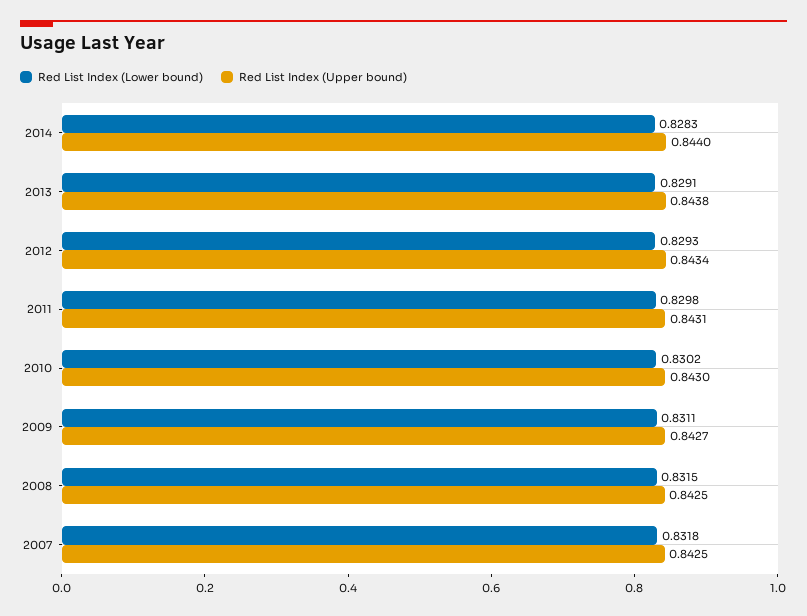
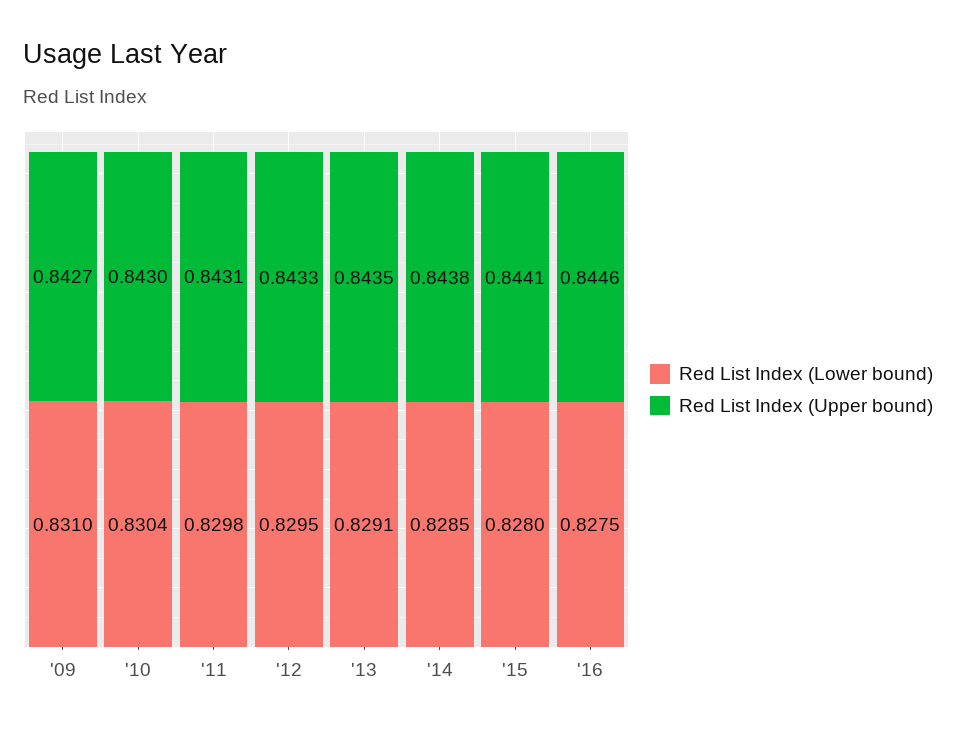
Red List Index (Lower bound), 2014: 0.8283 -> 0.8285
Red List Index (Upper bound), 2014: 0.844 -> 0.8438
Red List Index (Upper bound), 2013: 0.8438 -> 0.8435
Red List Index (Lower bound), 2012: 0.8293 -> 0.8295
Red List Index (Upper bound), 2012: 0.8434 -> 0.8433
Red List Index (Lower bound), 2010: 0.8302 -> 0.8304
Red List Index (Lower bound), 2009: 0.8311 -> 0.831
Red List Index (Lower bound), 2008: 0.8315 -> none
Red List Index (Upper bound), 2008: 0.8425 -> none
Red List Index (Lower bound), 2007: 0.8318 -> none
Red List Index (Upper bound), 2007: 0.8425 -> none
Red List Index (Lower bound), '15: none -> 0.828
Red List Index (Upper bound), '15: none -> 0.8441
Red List Index (Lower bound), '16: none -> 0.8275
Red List Index (Upper bound), '16: none -> 0.8446

